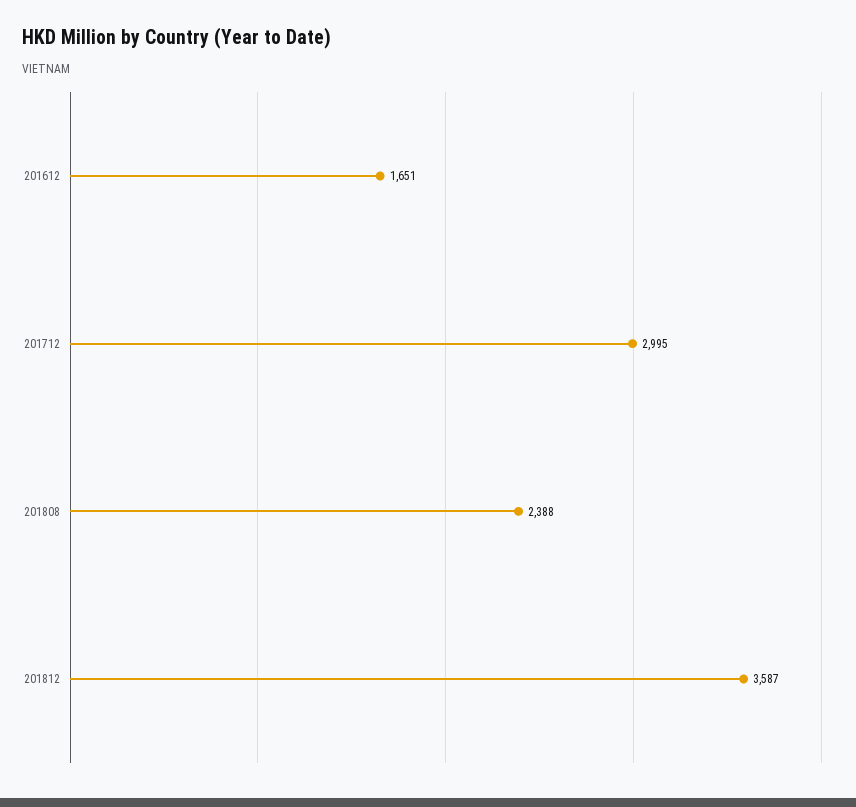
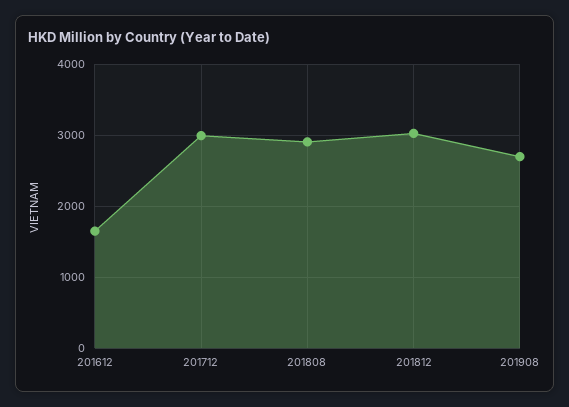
201808: 2388 -> 2900
201812: 3587 -> 3000
201908: none -> 2700

